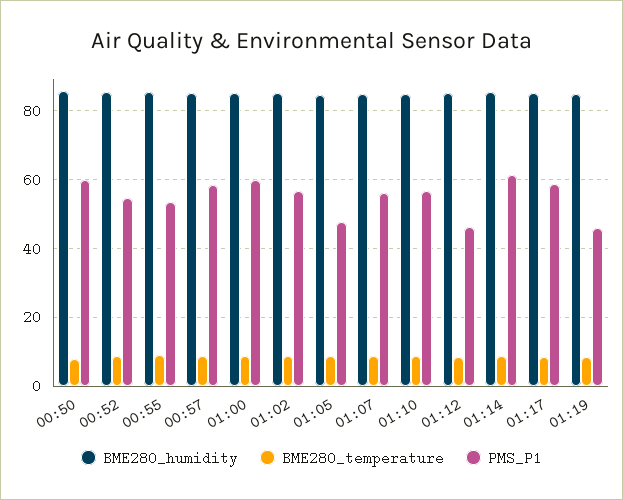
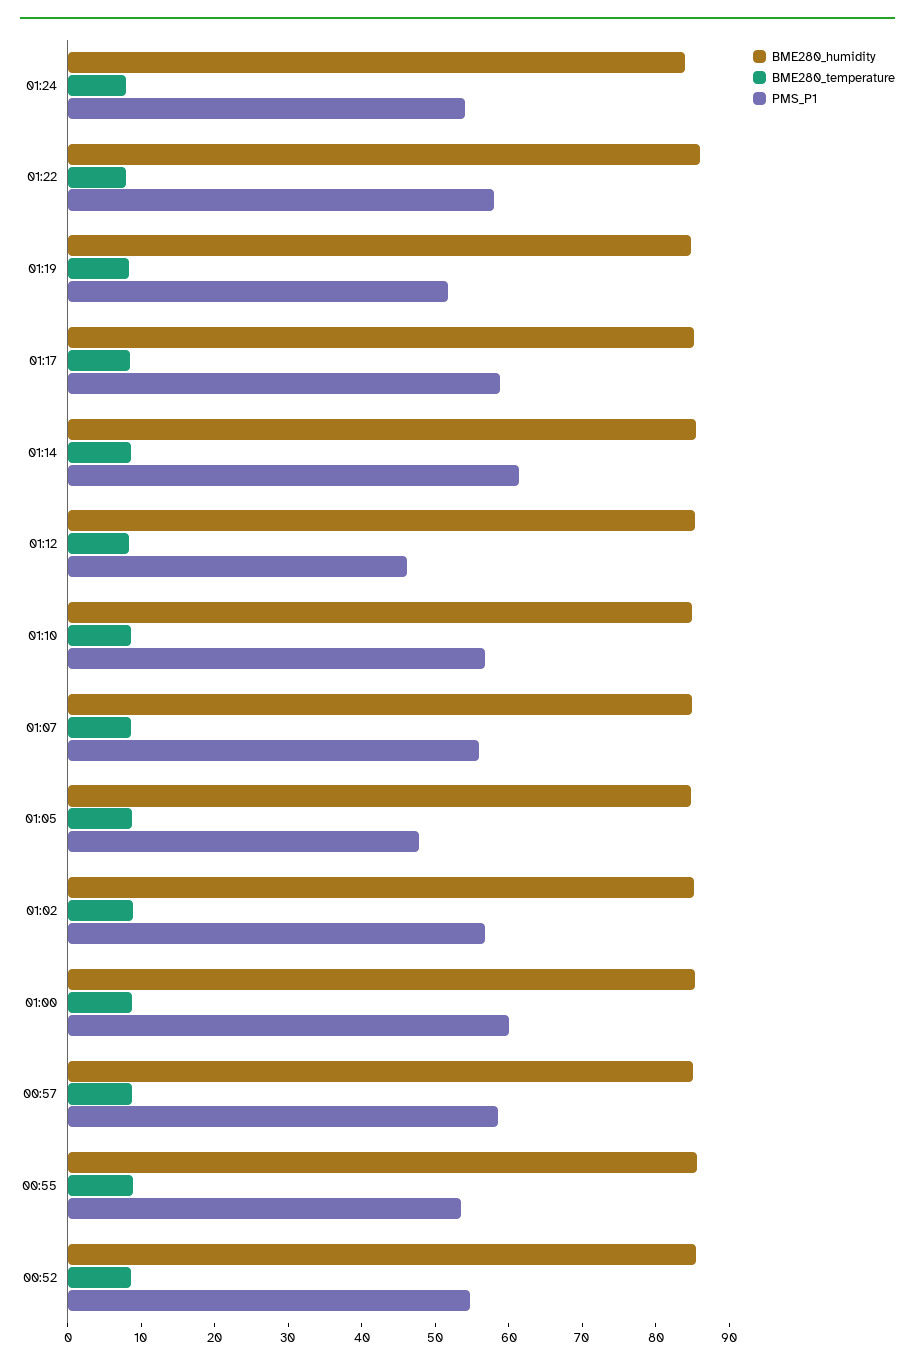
BME280_humidity, 00:50: 86 -> none
BME280_temperature, 00:50: 8 -> none
PMS_P1, 00:50: 60 -> none
PMS_P1, 01:19: 46 -> 52
BME280_humidity, 01:24: none -> 84
BME280_temperature, 01:24: none -> 8
PMS_P1, 01:24: none -> 54
BME280_humidity, 01:22: none -> 86
BME280_temperature, 01:22: none -> 8
PMS_P1, 01:22: none -> 58

